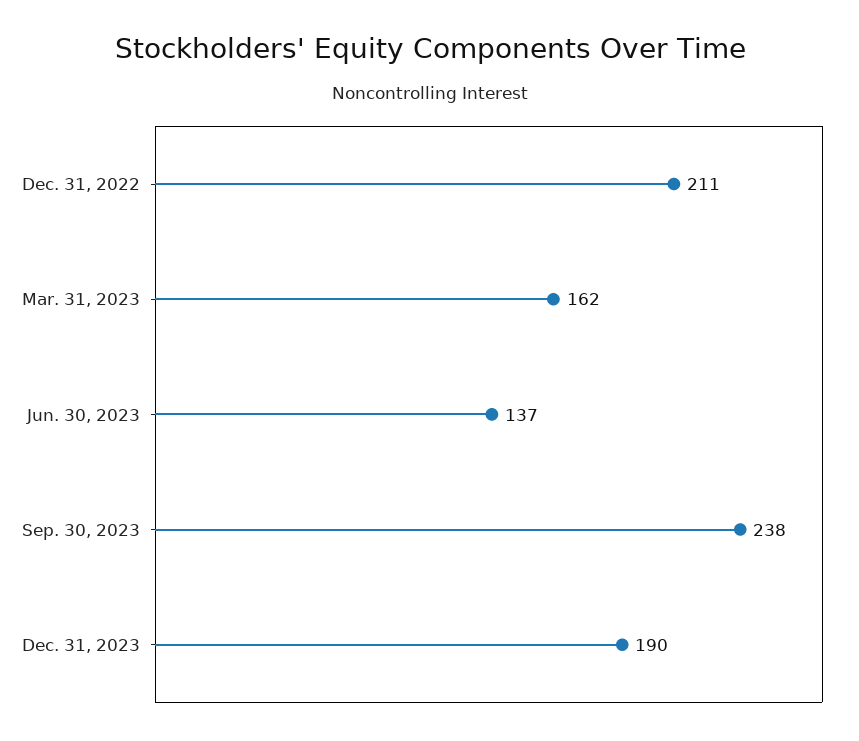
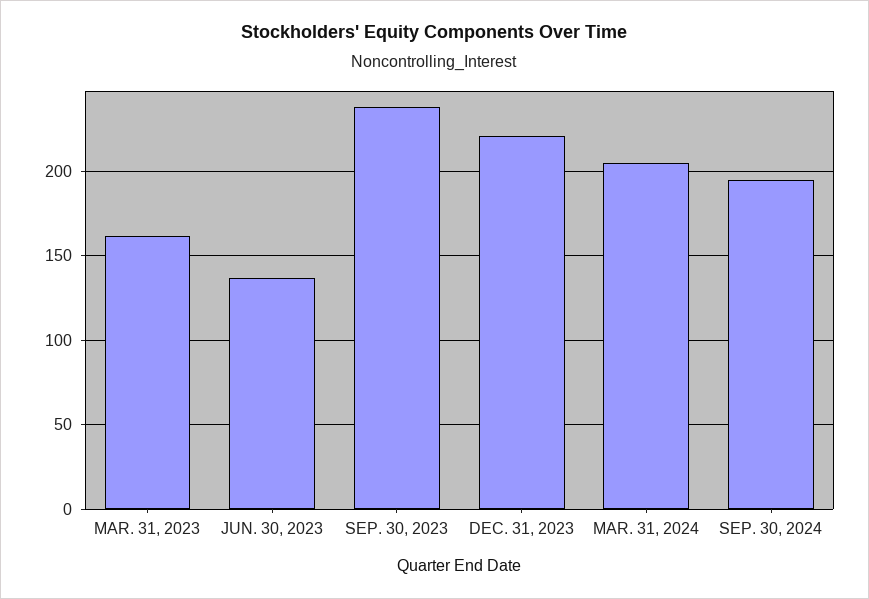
Dec. 31, 2022: 211 -> none
Dec. 31, 2023: 190 -> 220
MAR. 31, 2024: none -> 205
SEP. 30, 2024: none -> 195

